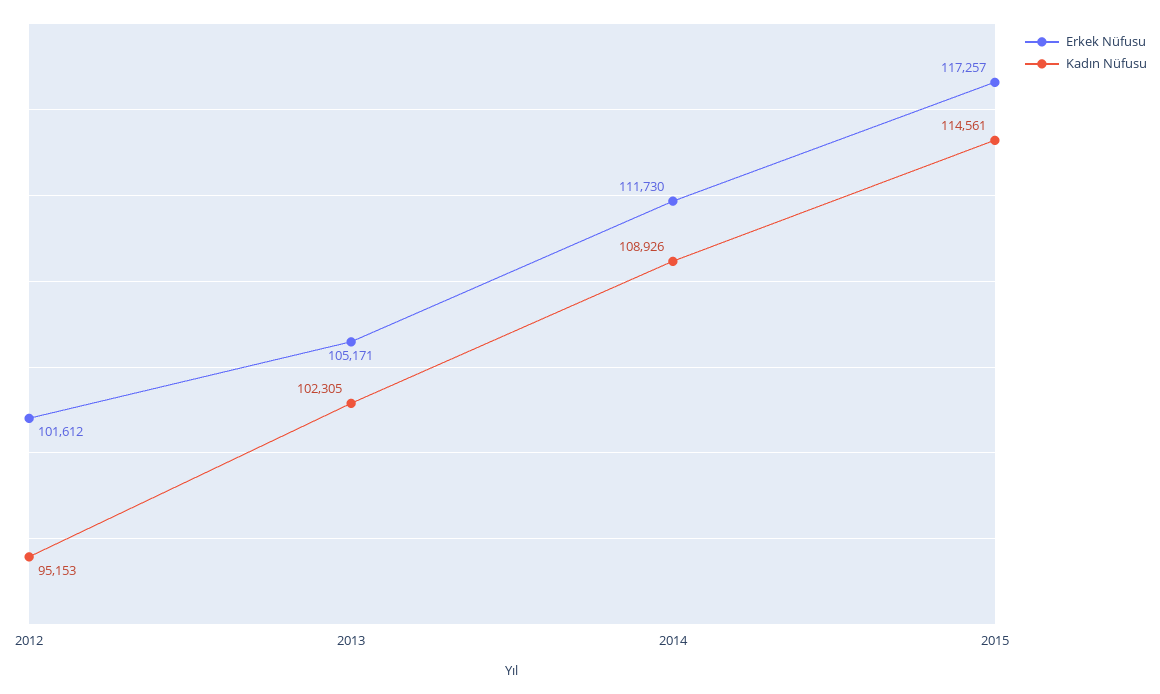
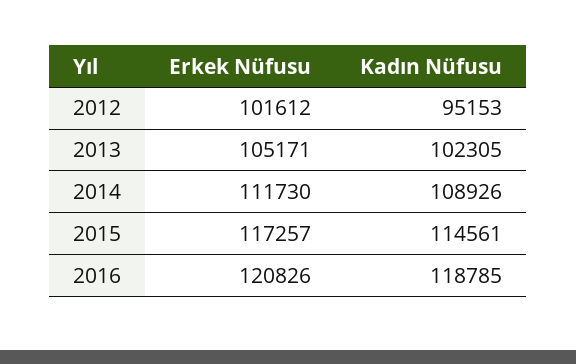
Erkek Nüfusu, 2016: none -> 120826
Kadın Nüfusu, 2016: none -> 118785

